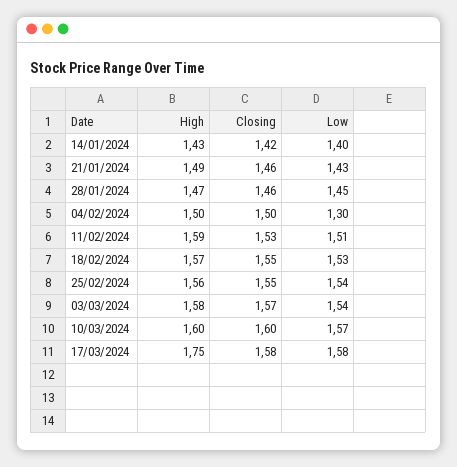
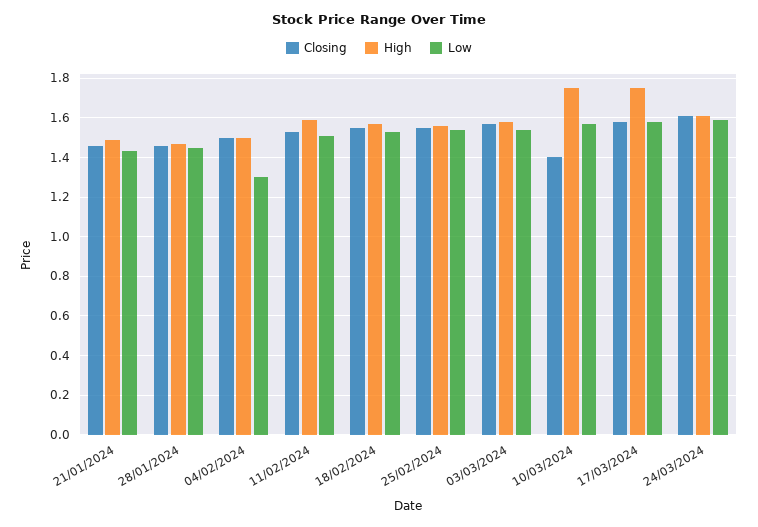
High, 14/01/2024: 1.43 -> none
Closing, 14/01/2024: 1.42 -> none
Low, 14/01/2024: 1.4 -> none
High, 10/03/2024: 1.6 -> 1.75
Closing, 10/03/2024: 1.6 -> 1.4
Closing, 24/03/2024: none -> 1.6
High, 24/03/2024: none -> 1.6
Low, 24/03/2024: none -> 1.6

